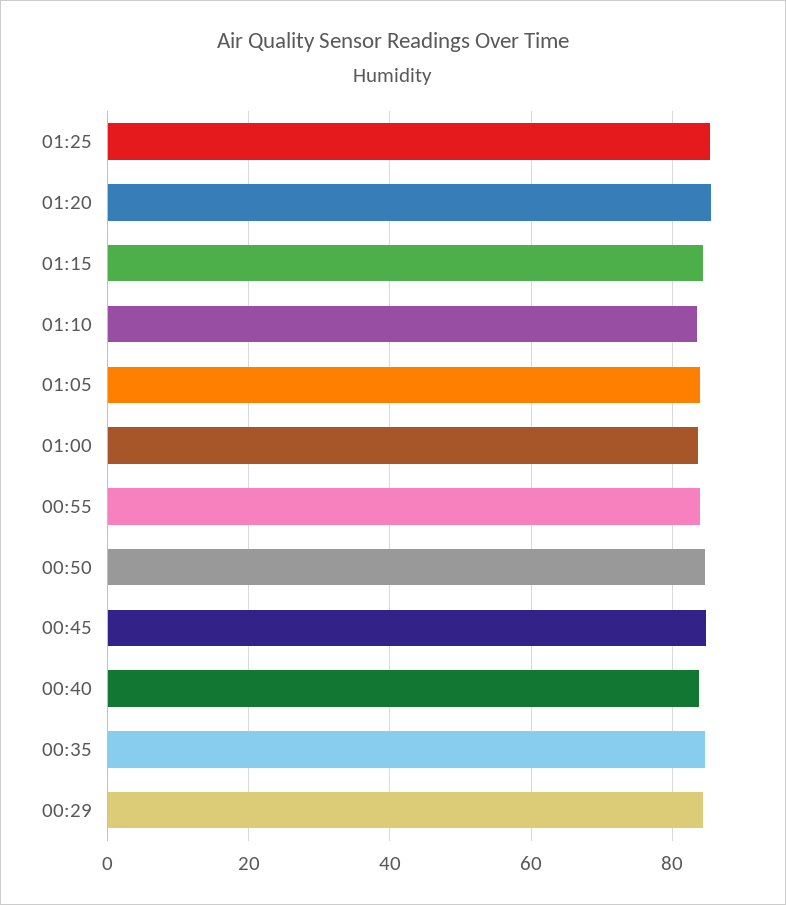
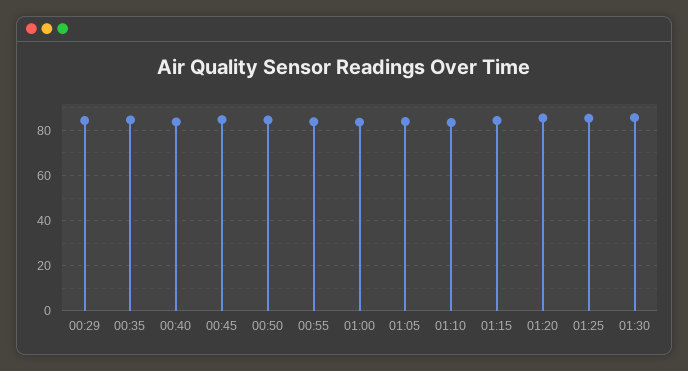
01:30: none -> 85

